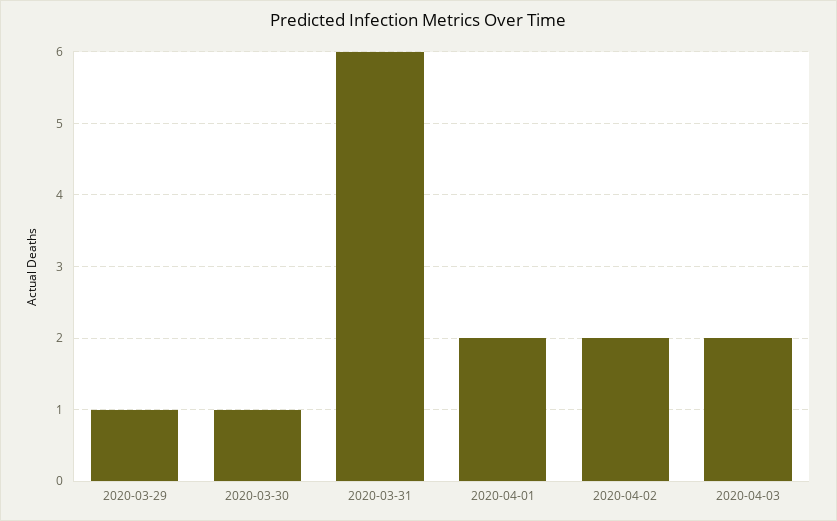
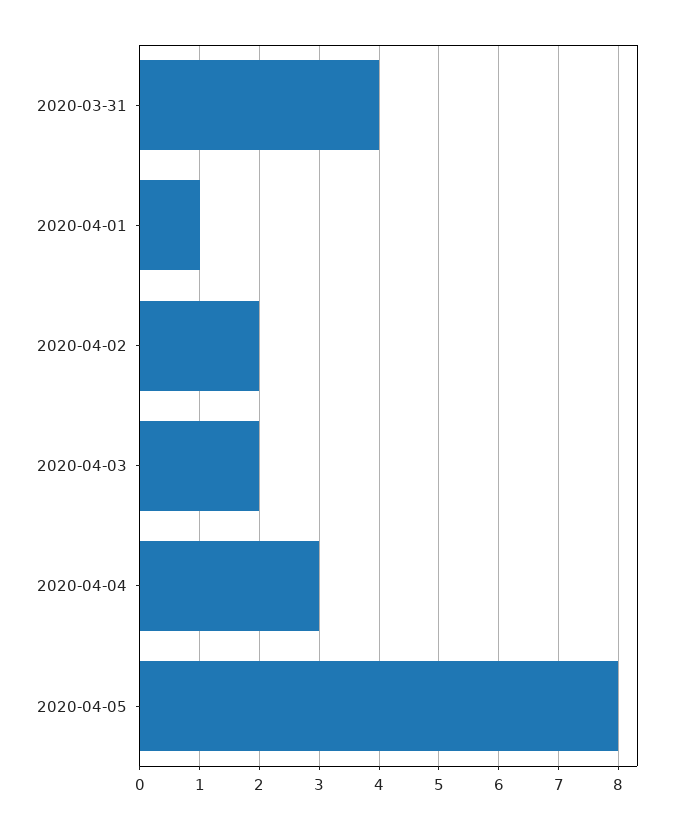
2020-03-29: 1 -> none
2020-03-30: 1 -> none
2020-03-31: 6 -> 4
2020-04-01: 2 -> 1
2020-04-04: none -> 3
2020-04-05: none -> 8

